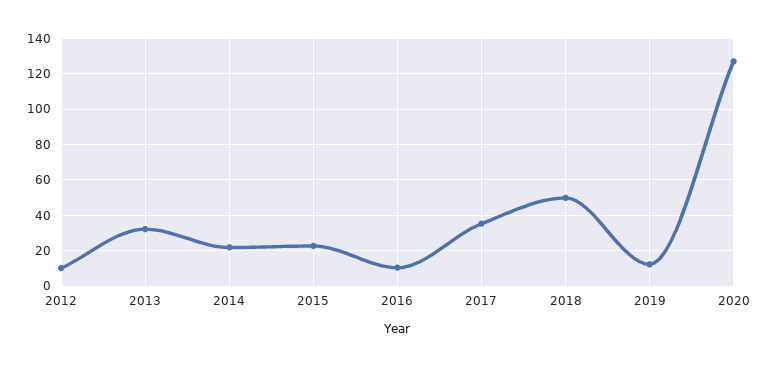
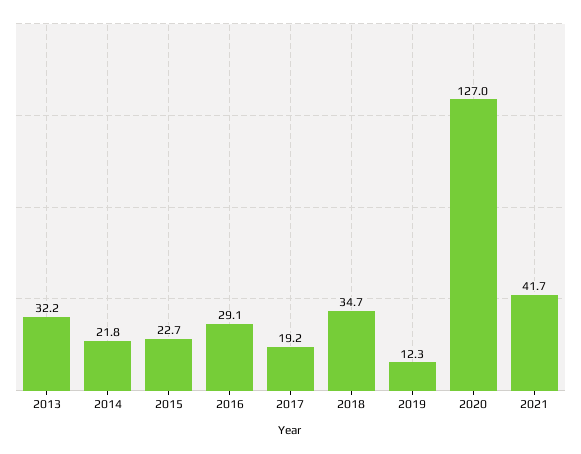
2012: 10 -> none
2016: 10 -> 29.1
2017: 35 -> 19.2
2018: 50 -> 34.7
2021: none -> 41.7

